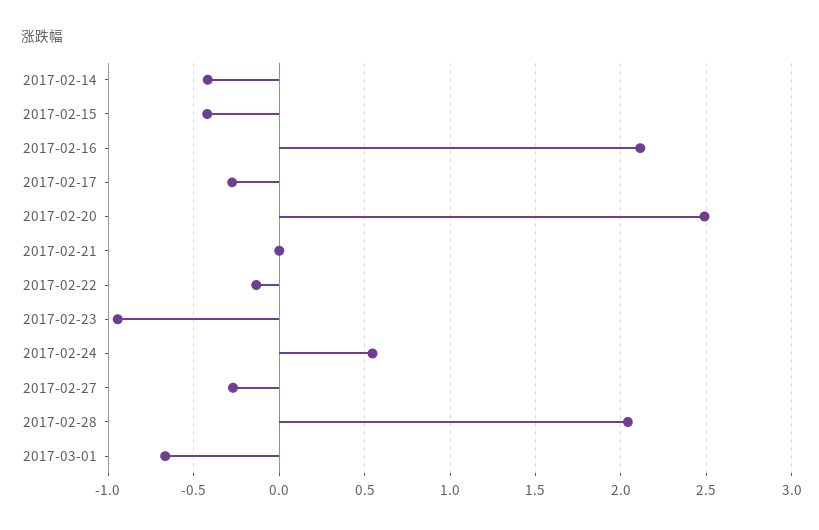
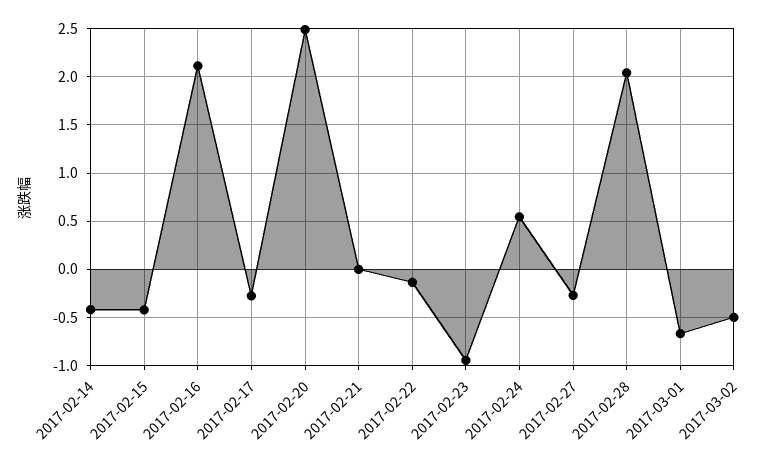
2017-03-02: none -> -0.5

